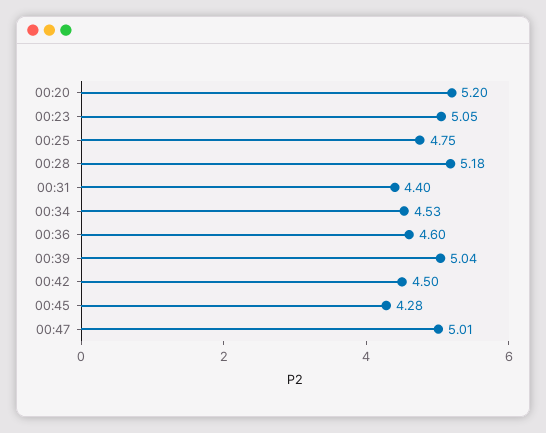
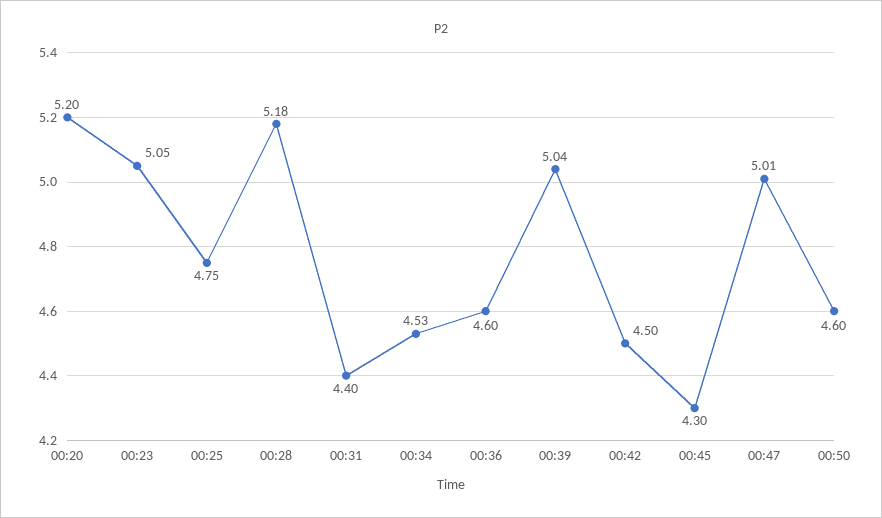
00:45: 4.28 -> 4.3
00:50: none -> 4.6

